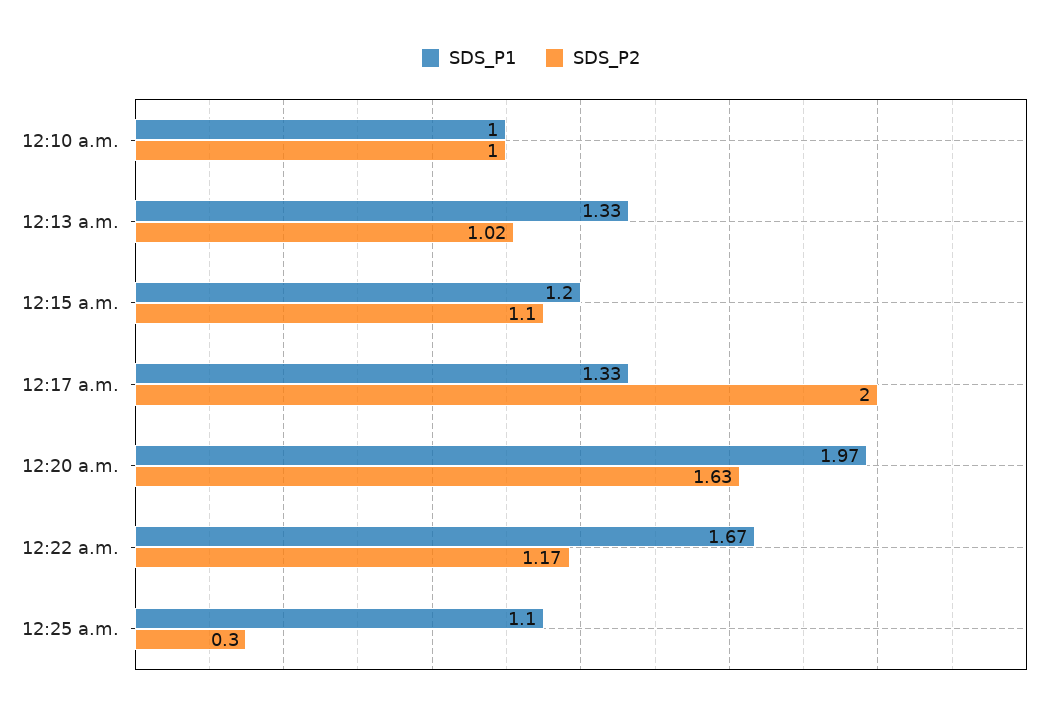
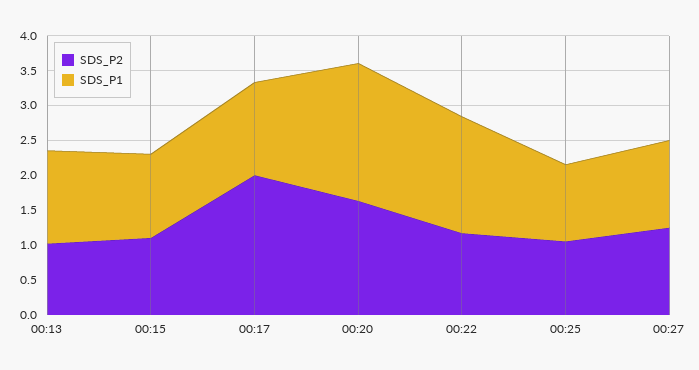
SDS_P1, 12:10 a.m.: 1 -> none
SDS_P2, 12:10 a.m.: 1 -> none
SDS_P2, 12:25 a.m.: 0.3 -> 1
SDS_P2, 00:27: none -> 1.25
SDS_P1, 00:27: none -> 1.25

